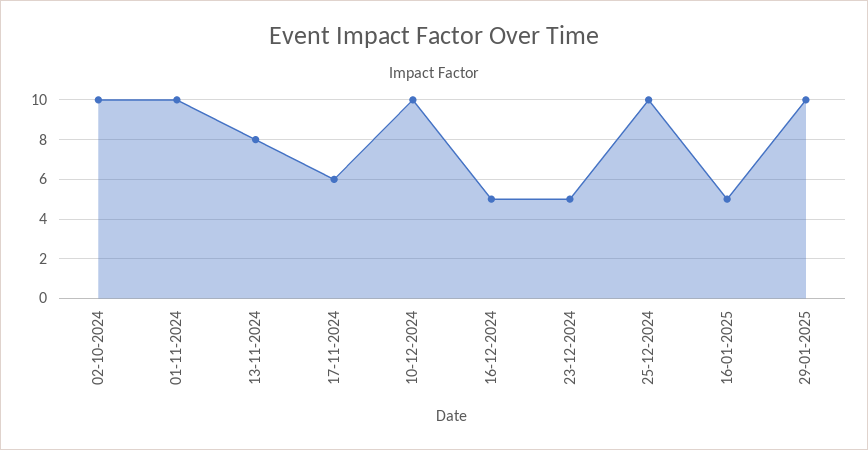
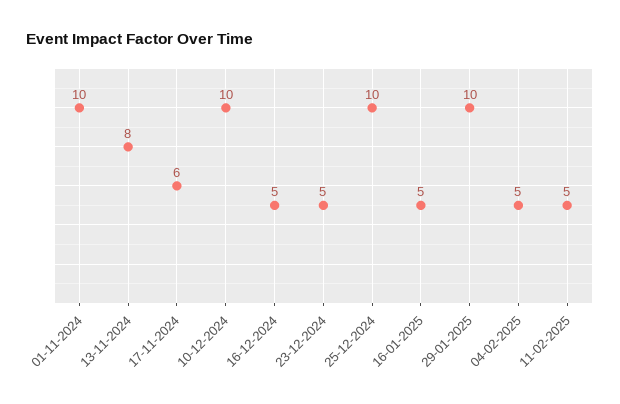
02-10-2024: 10 -> none
04-02-2025: none -> 5
11-02-2025: none -> 5

